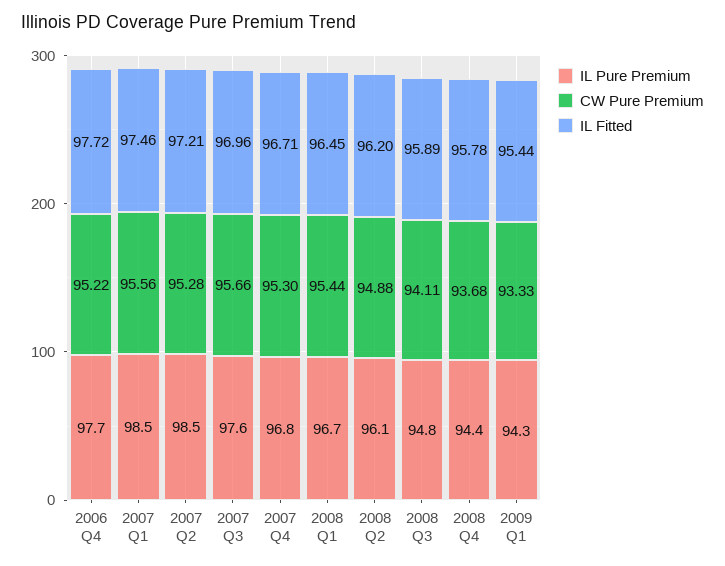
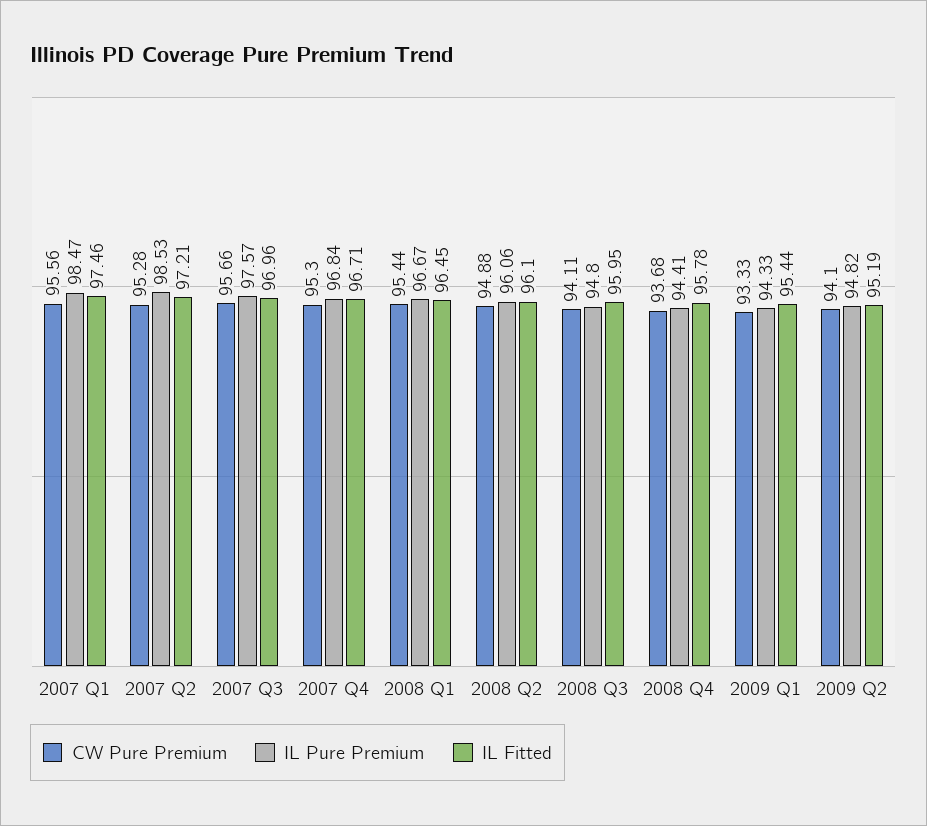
IL Pure Premium, 2006 Q4: 97.7 -> none
CW Pure Premium, 2006 Q4: 95.22 -> none
IL Fitted, 2006 Q4: 97.72 -> none
IL Fitted, 2008 Q2: 96.2 -> 96.1
IL Fitted, 2008 Q3: 95.89 -> 95.95
CW Pure Premium, 2009 Q2: none -> 94.1
IL Pure Premium, 2009 Q2: none -> 94.82
IL Fitted, 2009 Q2: none -> 95.19

